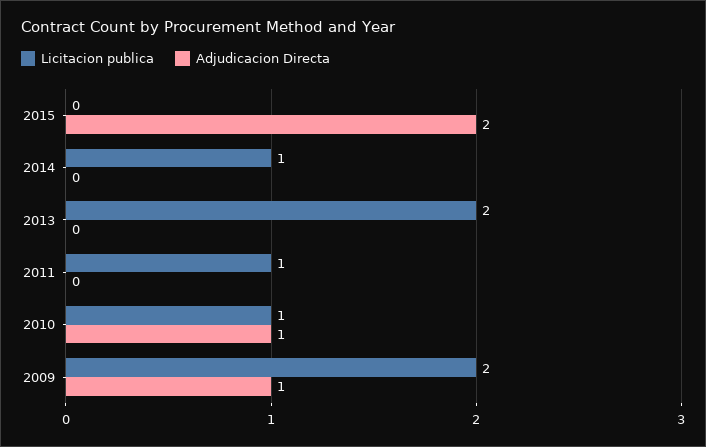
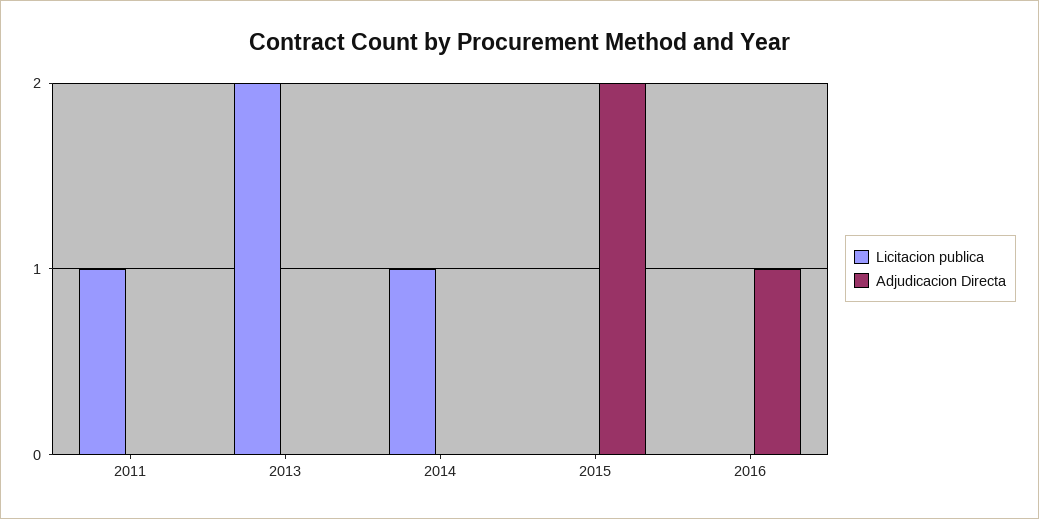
Licitacion publica, 2010: 1 -> none
Adjudicacion Directa, 2010: 1 -> none
Licitacion publica, 2009: 2 -> none
Adjudicacion Directa, 2009: 1 -> none
Licitacion publica, 2016: none -> 0
Adjudicacion Directa, 2016: none -> 1

